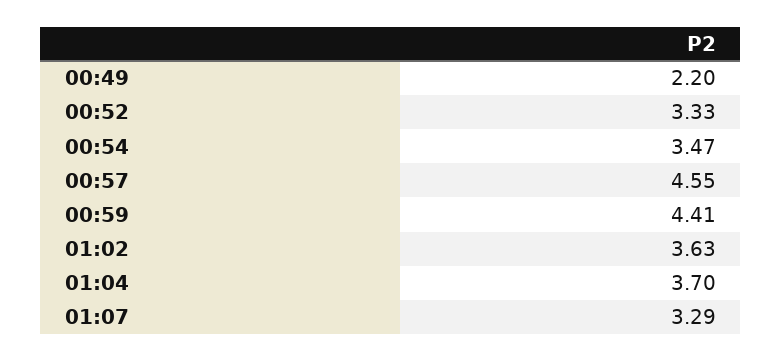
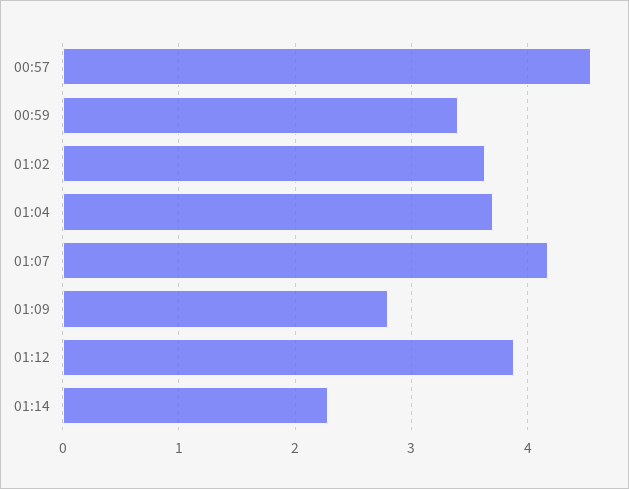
00:49: 2.2 -> none
00:52: 3.33 -> none
00:54: 3.47 -> none
00:59: 4.41 -> 3.4
01:07: 3.29 -> 4.2
01:09: none -> 2.8
01:12: none -> 3.9
01:14: none -> 2.3

